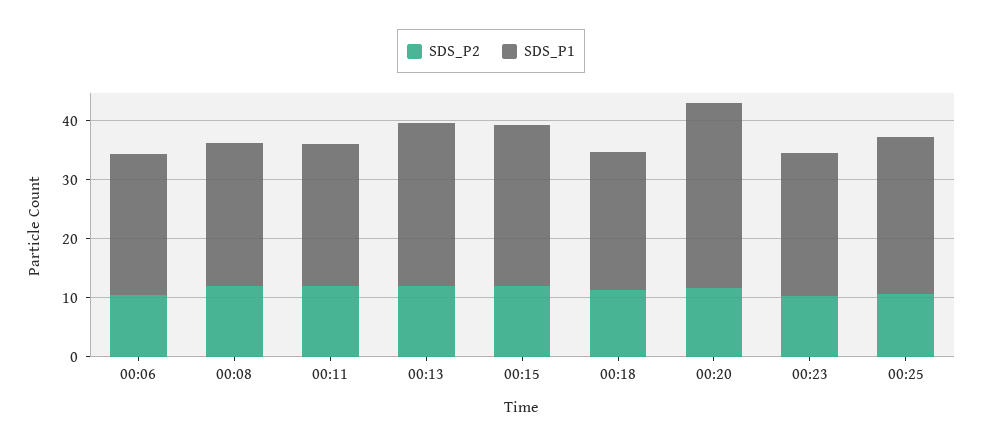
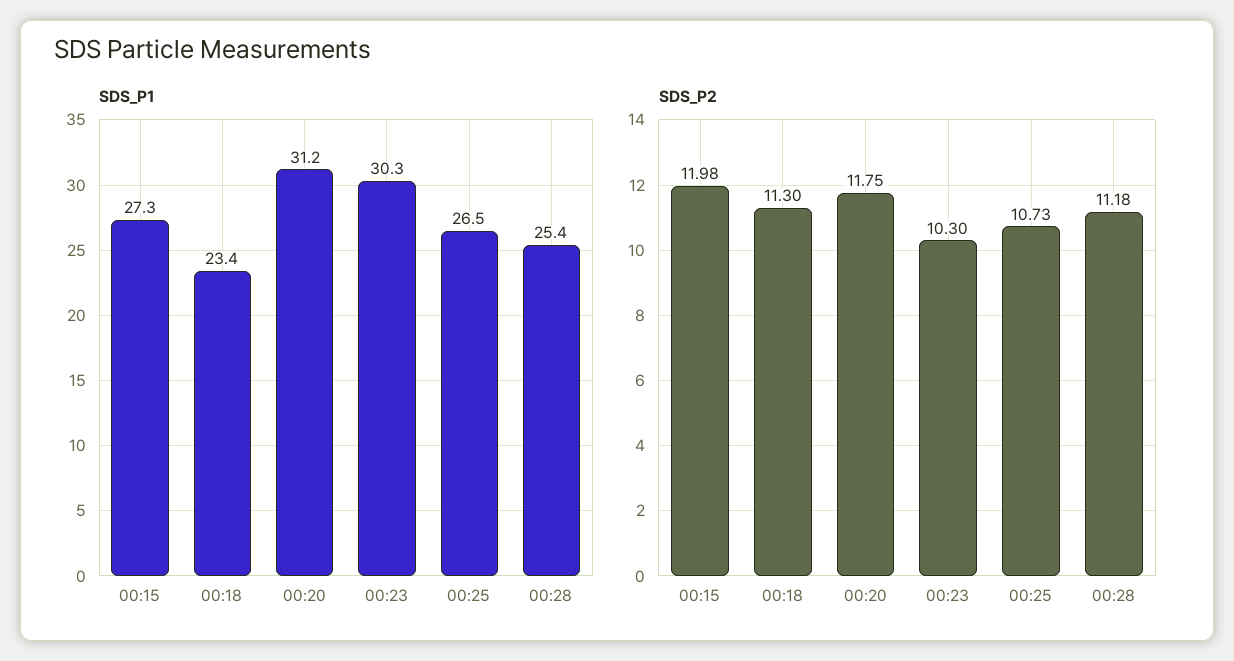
SDS_P2, 00:06: 10 -> none
SDS_P1, 00:06: 24 -> none
SDS_P2, 00:08: 12 -> none
SDS_P1, 00:08: 24 -> none
SDS_P2, 00:11: 12 -> none
SDS_P1, 00:11: 24 -> none
SDS_P2, 00:13: 12 -> none
SDS_P1, 00:13: 28 -> none
SDS_P1, 00:23: 24 -> 30.3
SDS_P1, 00:28: none -> 25.4
SDS_P2, 00:28: none -> 11.18

